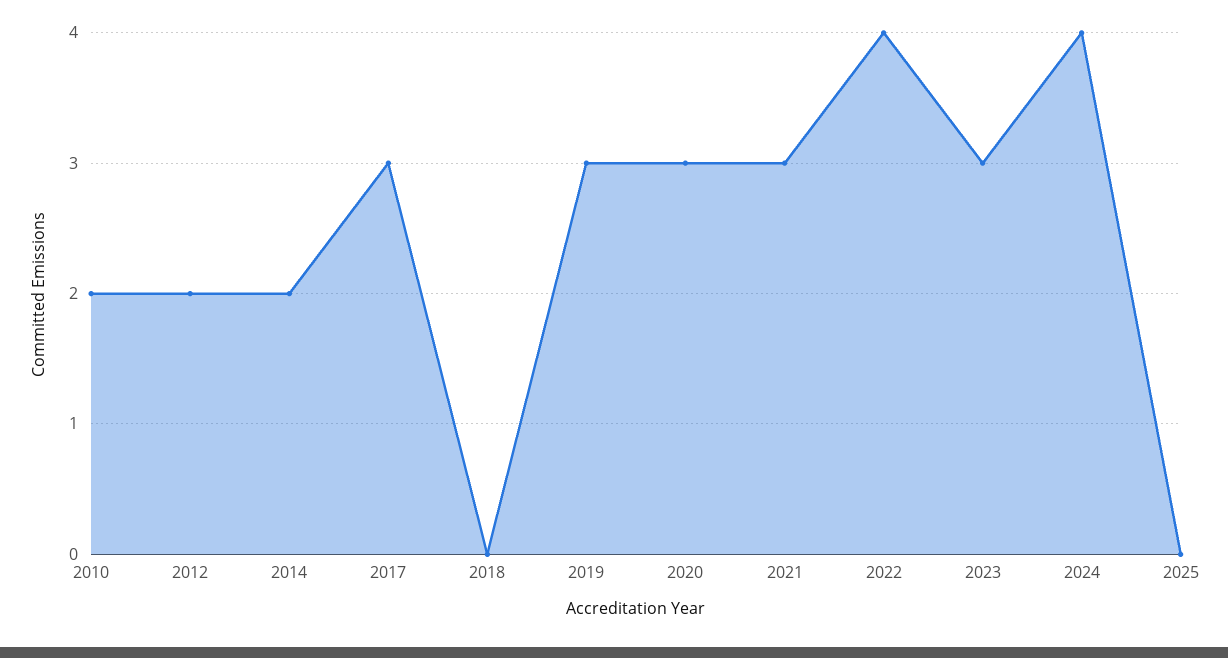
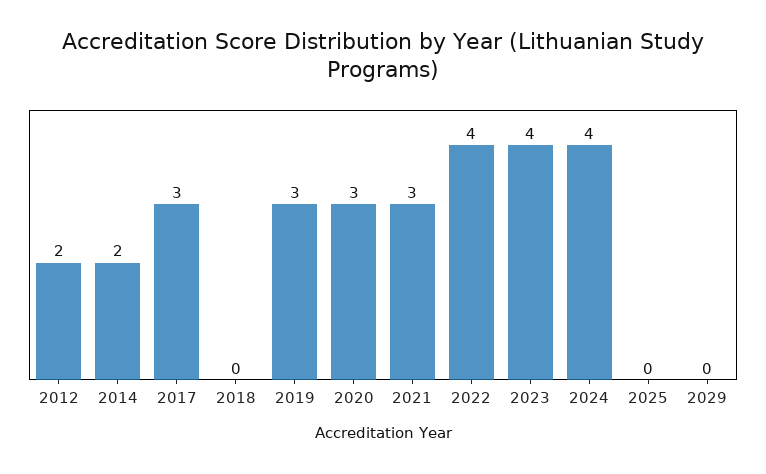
2010: 2 -> none
2023: 3 -> 4
2029: none -> 0

